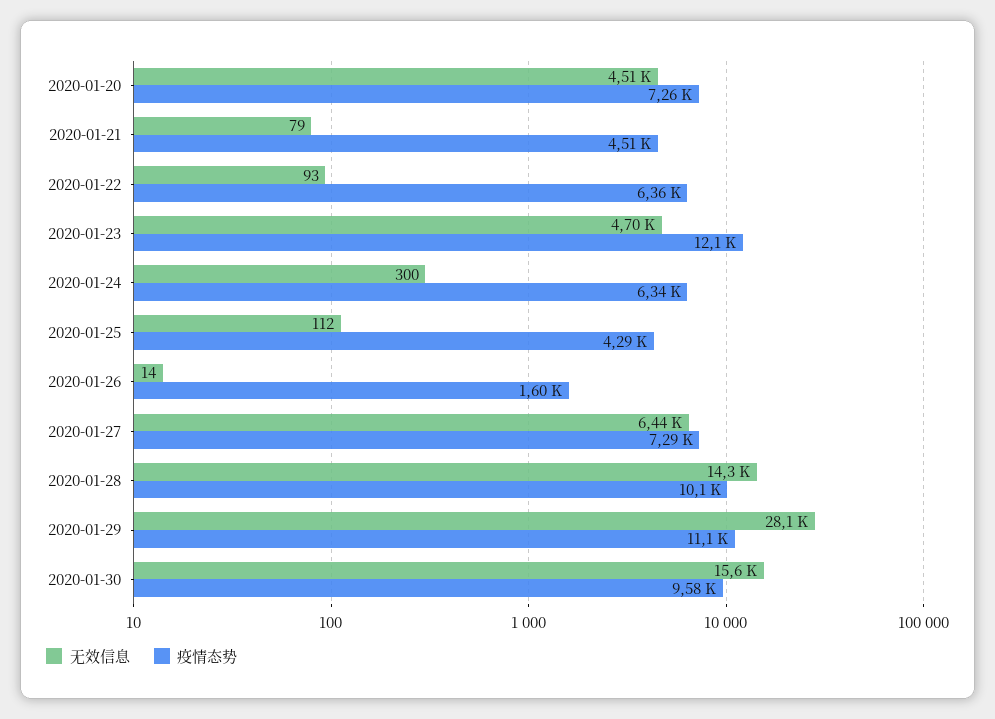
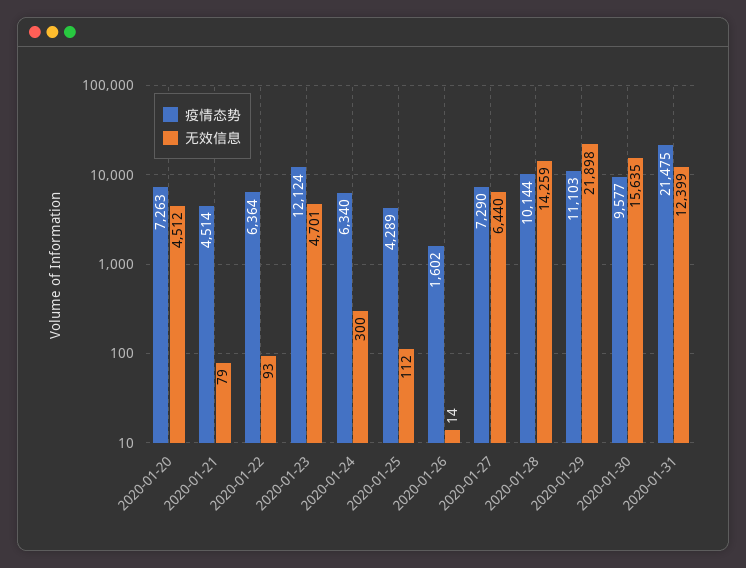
无效信息, 2020-01-29: 28100 -> 21898
疫情态势, 2020-01-31: none -> 21475
无效信息, 2020-01-31: none -> 12399

